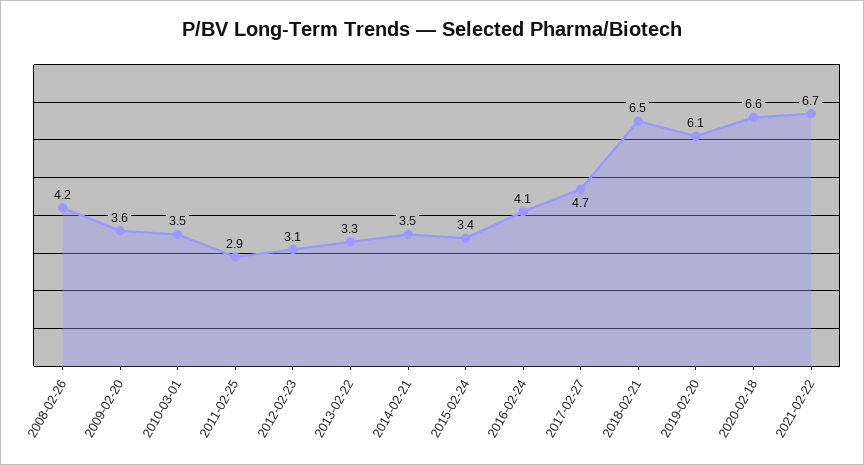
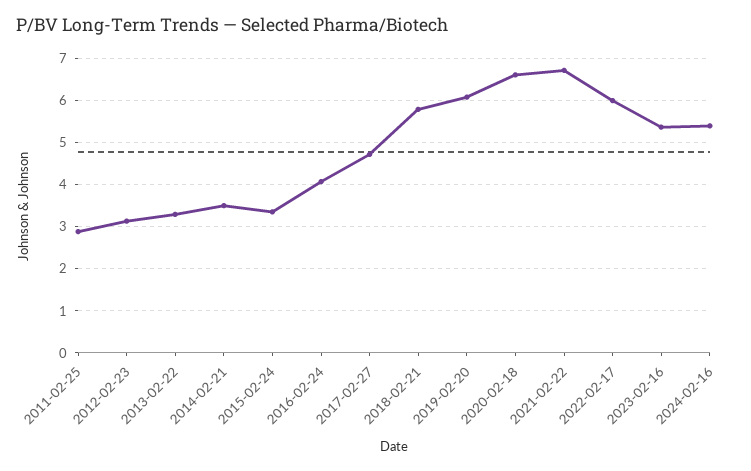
2008-02-26: 4.2 -> none
2009-02-20: 3.6 -> none
2010-03-01: 3.5 -> none
2018-02-21: 6.5 -> 5.8
2022-02-17: none -> 6
2023-02-16: none -> 5.4
2024-02-16: none -> 5.4

